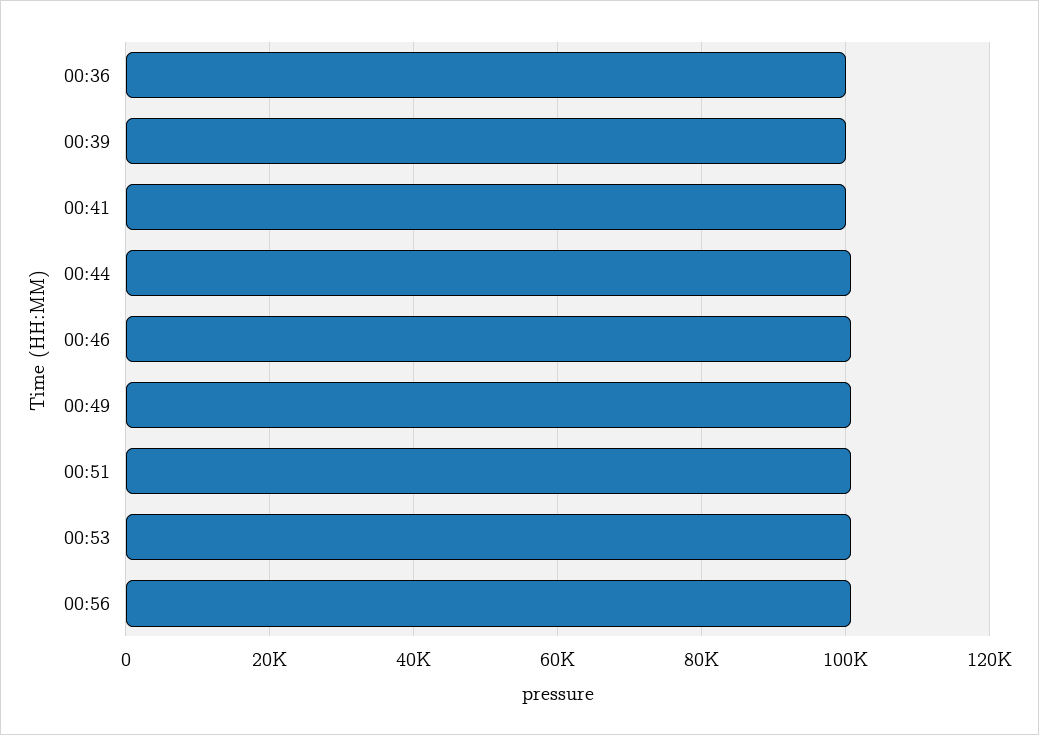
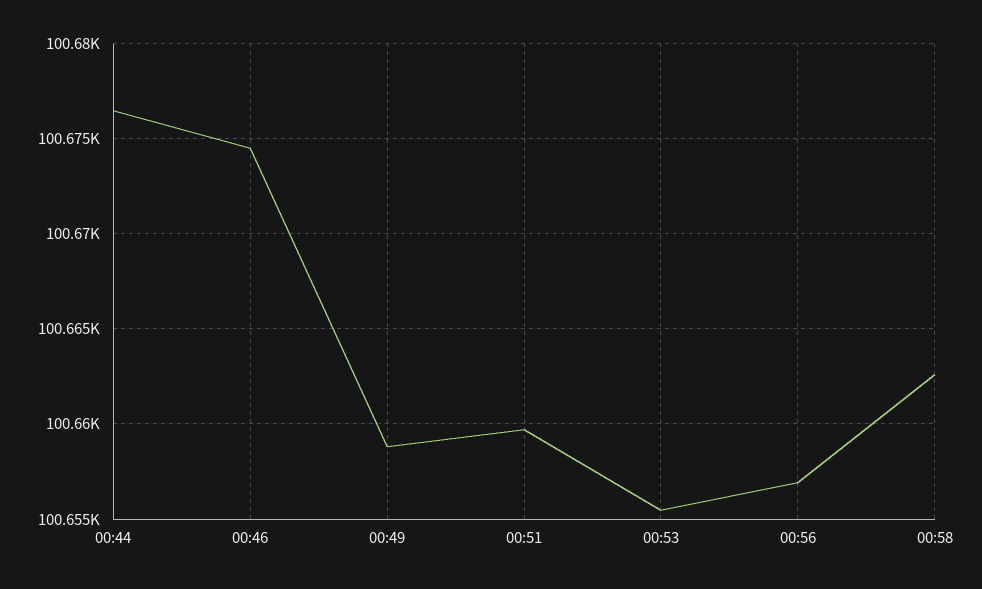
00:36: 100000 -> none
00:39: 100000 -> none
00:41: 100000 -> none
00:58: none -> 100662.5

